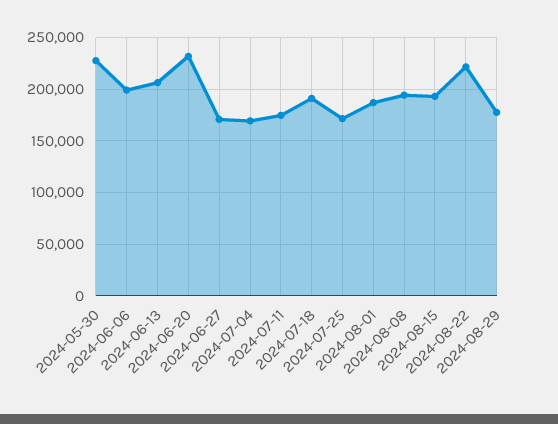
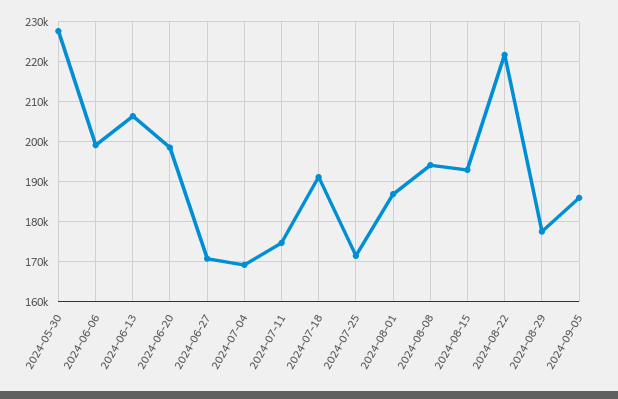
2024-06-20: 230000 -> 198000
2024-09-05: none -> 186000

